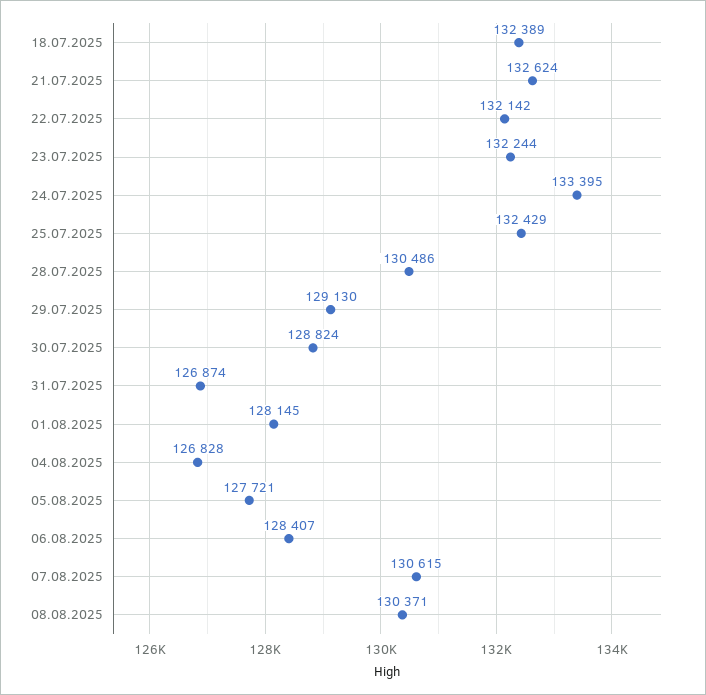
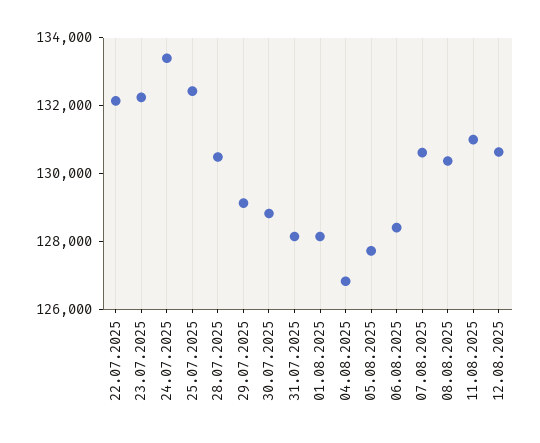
18.07.2025: 132389 -> none
21.07.2025: 132624 -> none
31.07.2025: 126874 -> 128000
11.08.2025: none -> 131000
12.08.2025: none -> 130500

